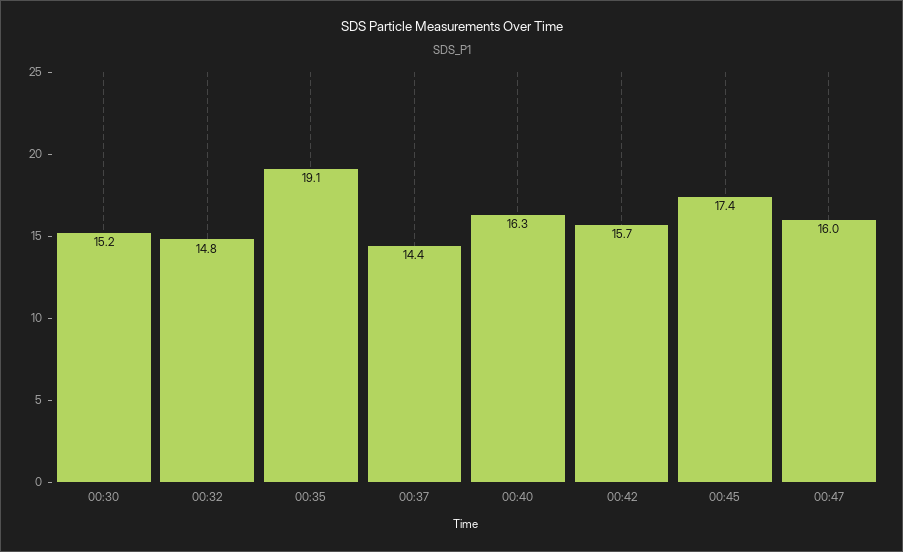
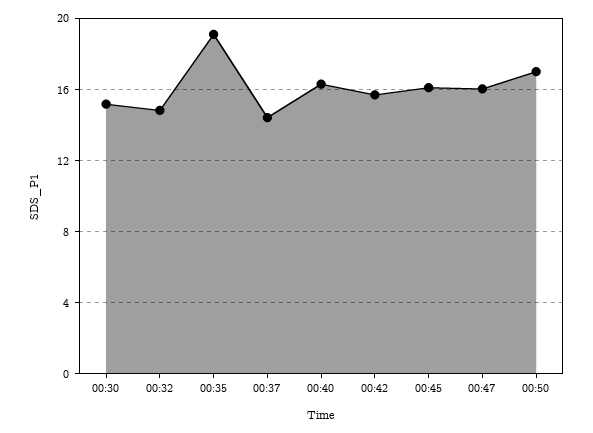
00:45: 17.4 -> 16
00:50: none -> 17

